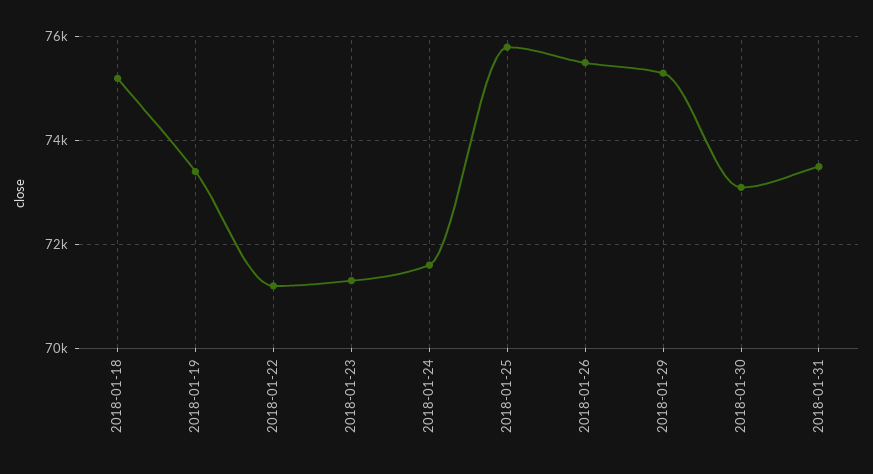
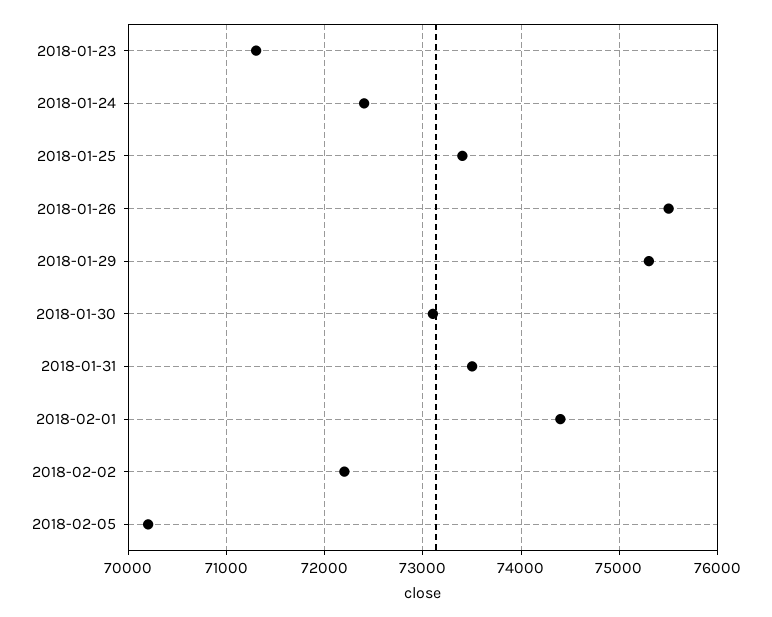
2018-01-18: 75200 -> none
2018-01-19: 73400 -> none
2018-01-22: 71200 -> none
2018-01-24: 71600 -> 72400
2018-01-25: 75800 -> 73400
2018-02-01: none -> 74400
2018-02-02: none -> 72200
2018-02-05: none -> 70200

